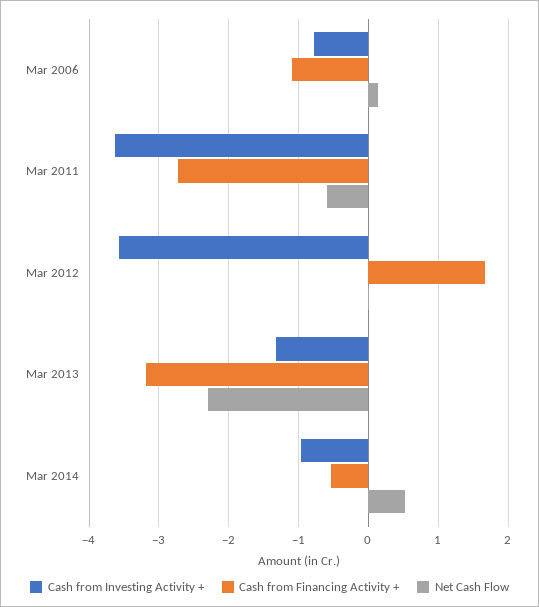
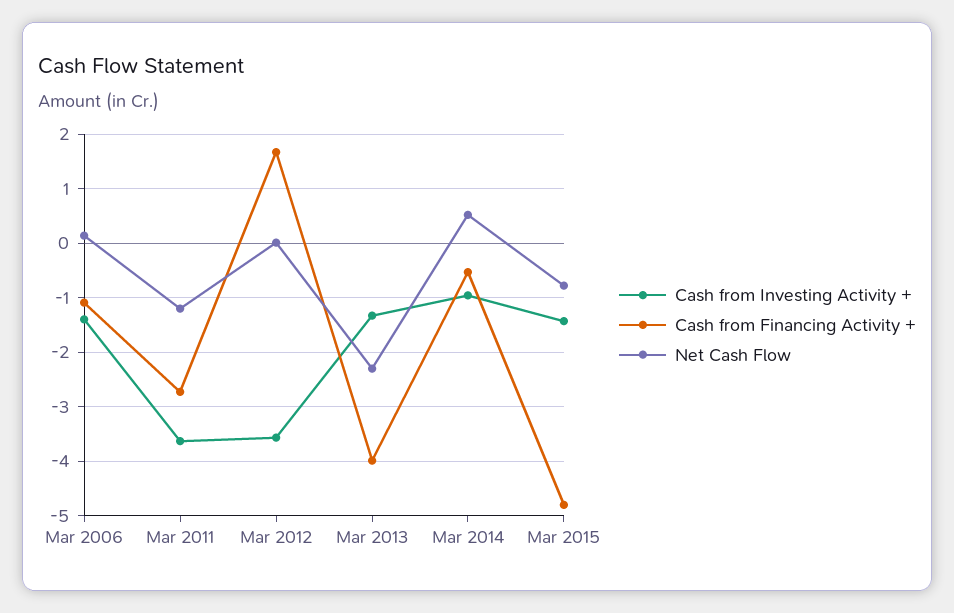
Cash from Investing Activity +, Mar 2006: -0.8 -> -1.4
Net Cash Flow, Mar 2011: -0.6 -> -1.2
Cash from Financing Activity +, Mar 2013: -3.2 -> -4
Cash from Investing Activity +, Mar 2015: none -> -1.4
Cash from Financing Activity +, Mar 2015: none -> -4.8
Net Cash Flow, Mar 2015: none -> -0.8

